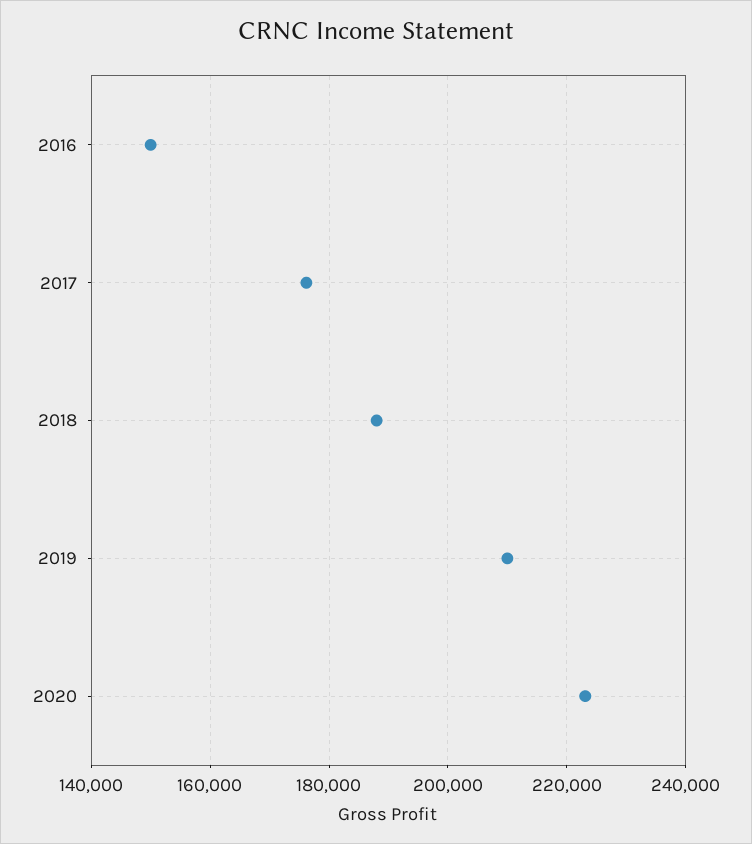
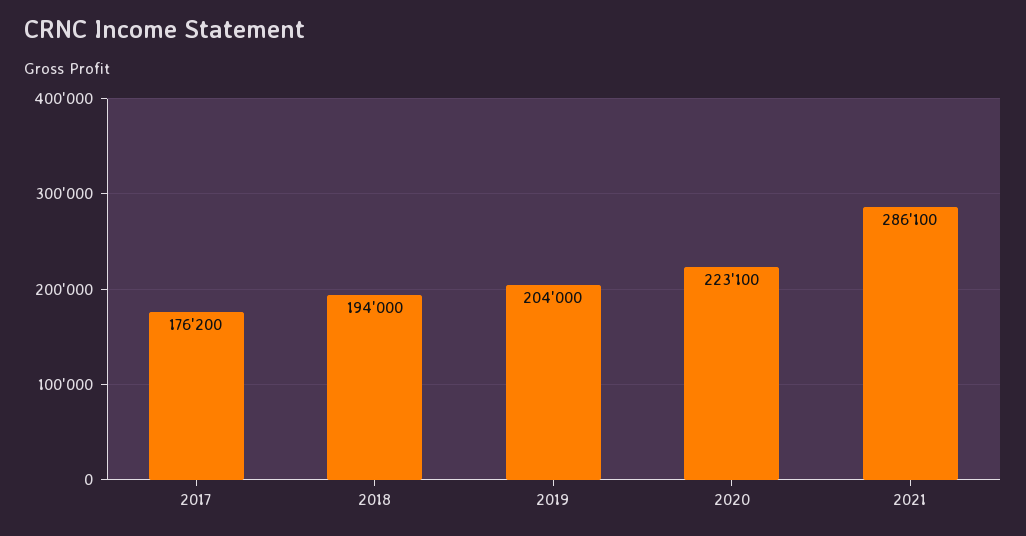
2016: 150000 -> none
2018: 188000 -> 194000
2019: 210000 -> 204000
2021: none -> 286100

